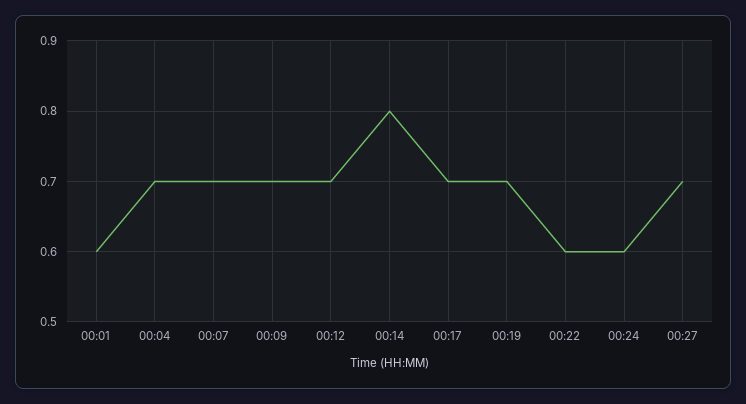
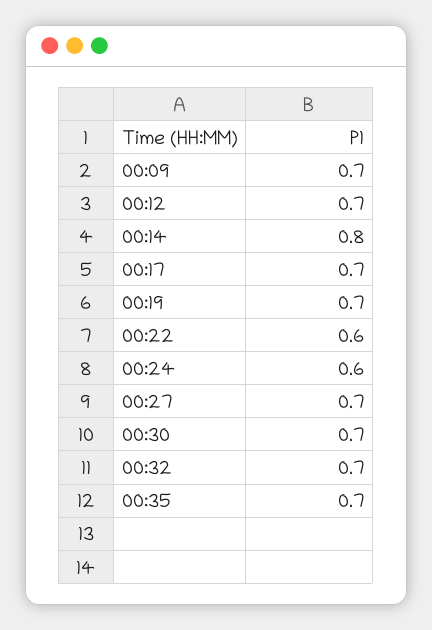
00:01: 0.6 -> none
00:04: 0.7 -> none
00:07: 0.7 -> none
00:30: none -> 0.7
00:32: none -> 0.7
00:35: none -> 0.7

